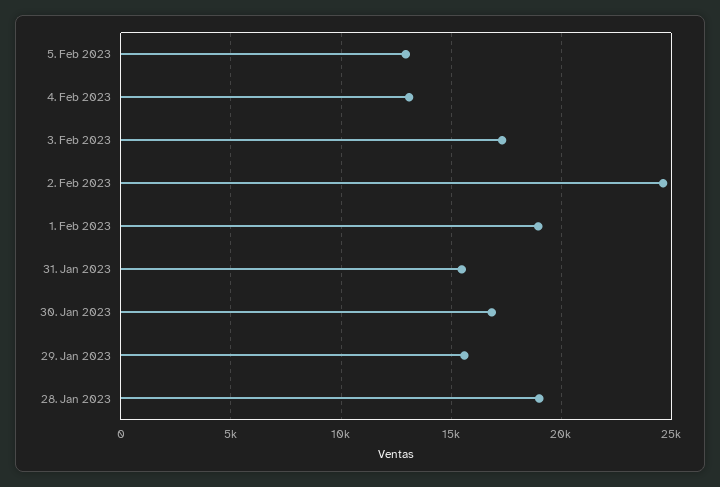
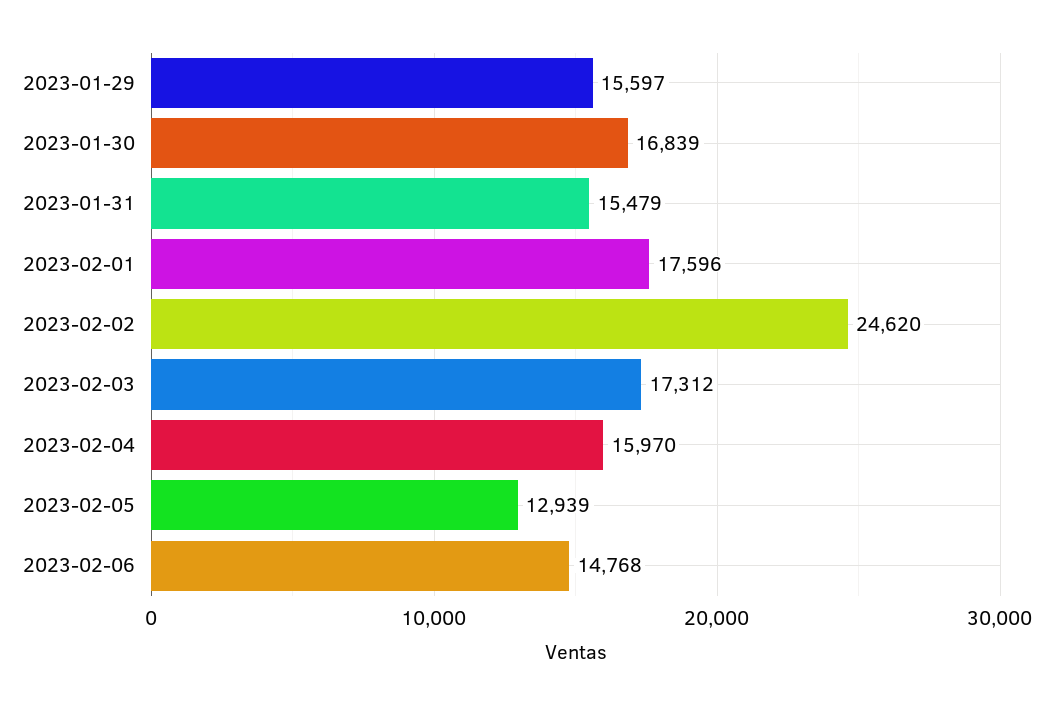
4. Feb 2023: 13000 -> 15970
1. Feb 2023: 19000 -> 17596
28. Jan 2023: 19000 -> none
2023-02-06: none -> 14768

